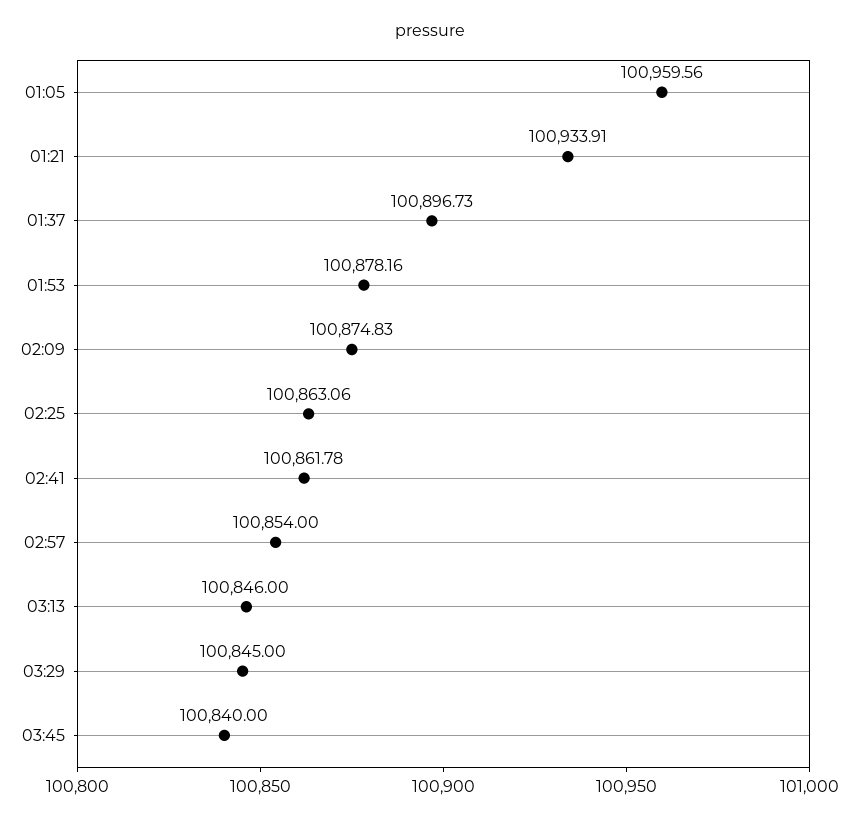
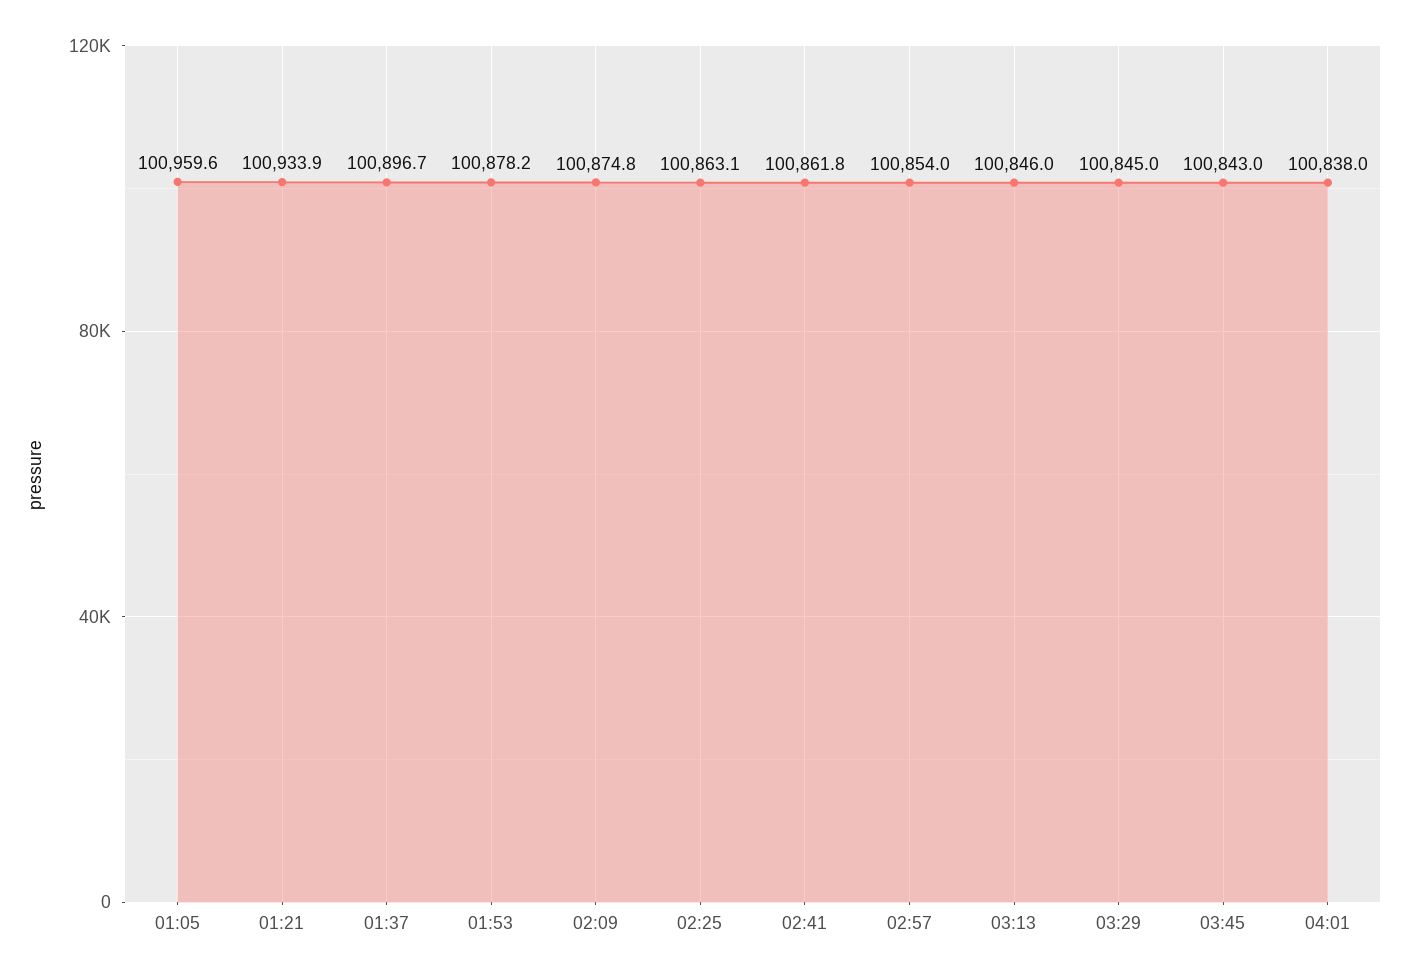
03:45: 100840 -> 100843
04:01: none -> 100838

